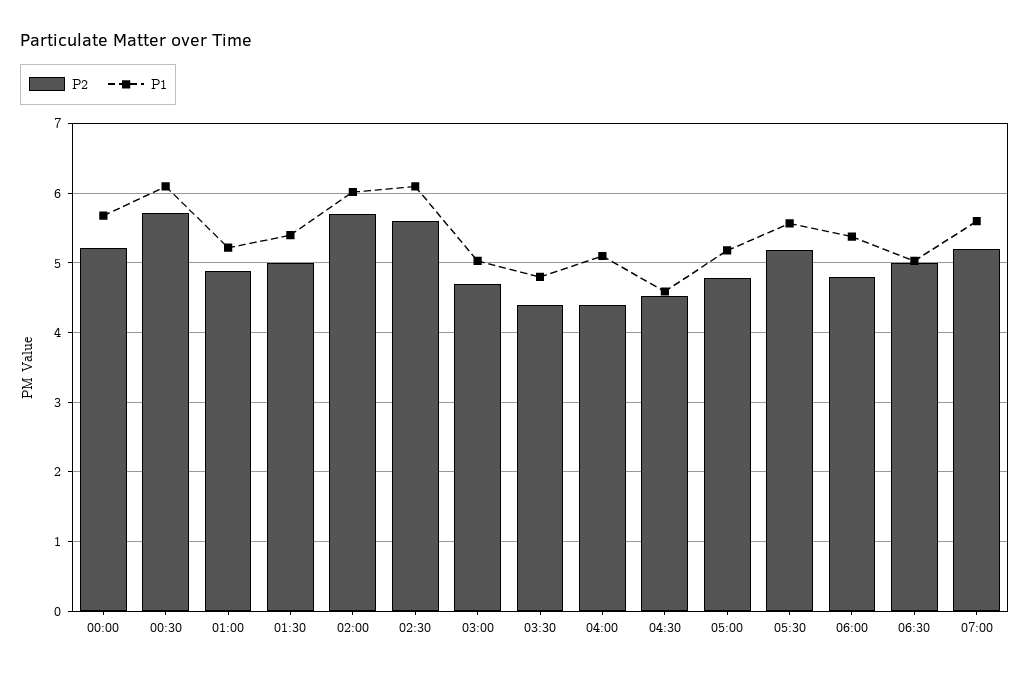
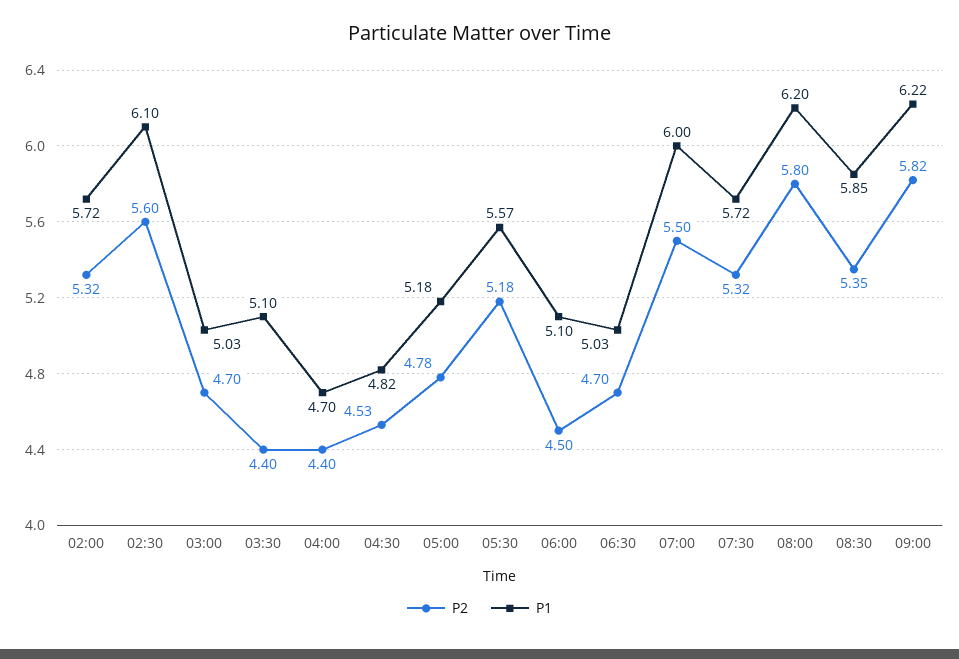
P2, 00:00: 5.2 -> none
P1, 00:00: 5.7 -> none
P2, 00:30: 5.7 -> none
P1, 00:30: 6.1 -> none
P2, 01:00: 4.9 -> none
P1, 01:00: 5.2 -> none
P2, 01:30: 5 -> none
P1, 01:30: 5.4 -> none
P2, 02:00: 5.7 -> 5.32
P1, 02:00: 6 -> 5.72
P1, 03:30: 4.8 -> 5.1
P1, 04:00: 5.1 -> 4.7
P1, 04:30: 4.6 -> 4.82
P2, 06:00: 4.8 -> 4.5
P1, 06:00: 5.4 -> 5.1
P2, 06:30: 5 -> 4.7
P2, 07:00: 5.2 -> 5.5
P1, 07:00: 5.6 -> 6
P2, 07:30: none -> 5.32
P1, 07:30: none -> 5.72
P2, 08:00: none -> 5.8
P1, 08:00: none -> 6.2
P2, 08:30: none -> 5.35
P1, 08:30: none -> 5.85
P2, 09:00: none -> 5.82
P1, 09:00: none -> 6.22

